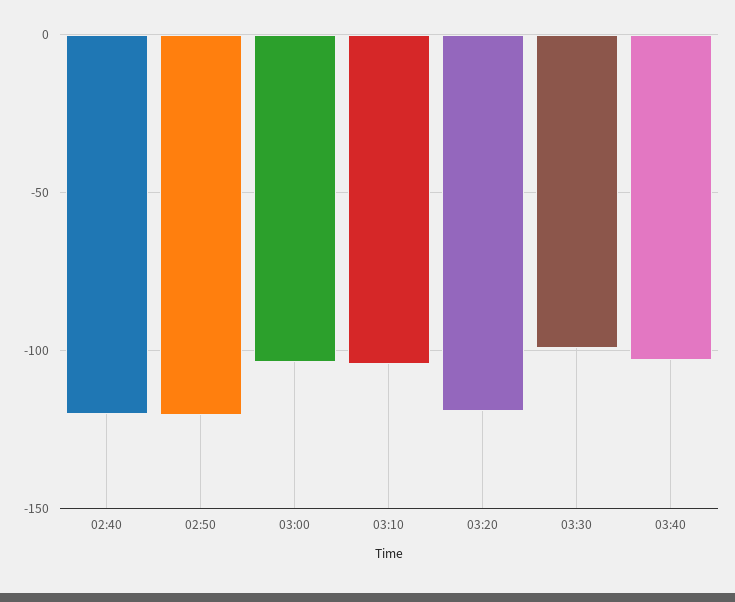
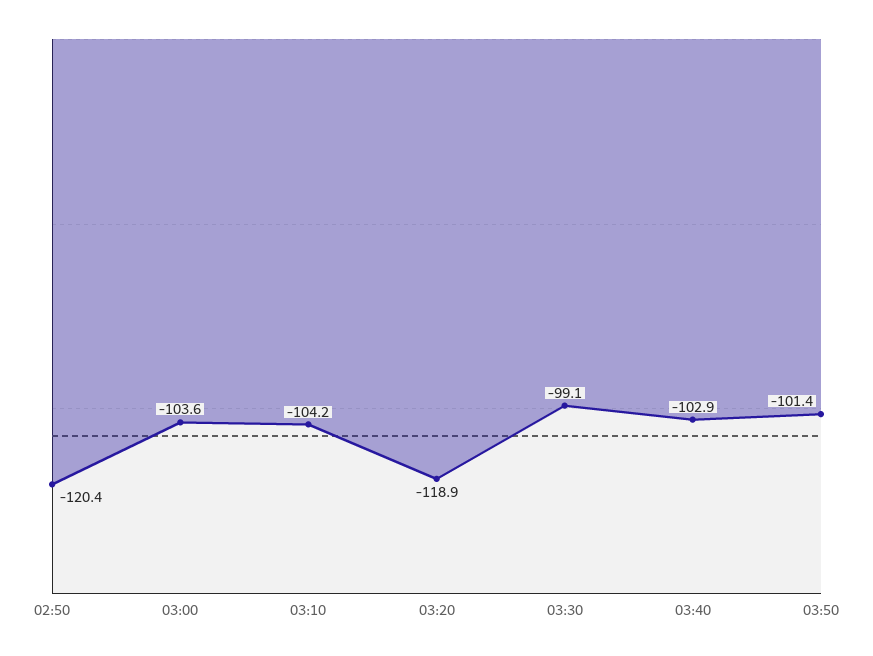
02:40: -120 -> none
03:50: none -> -101.4

